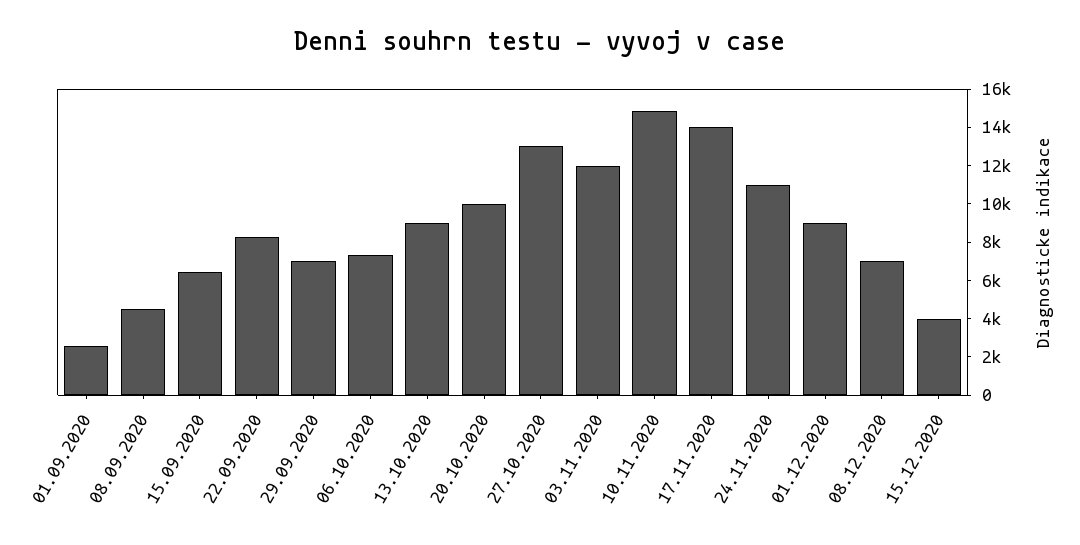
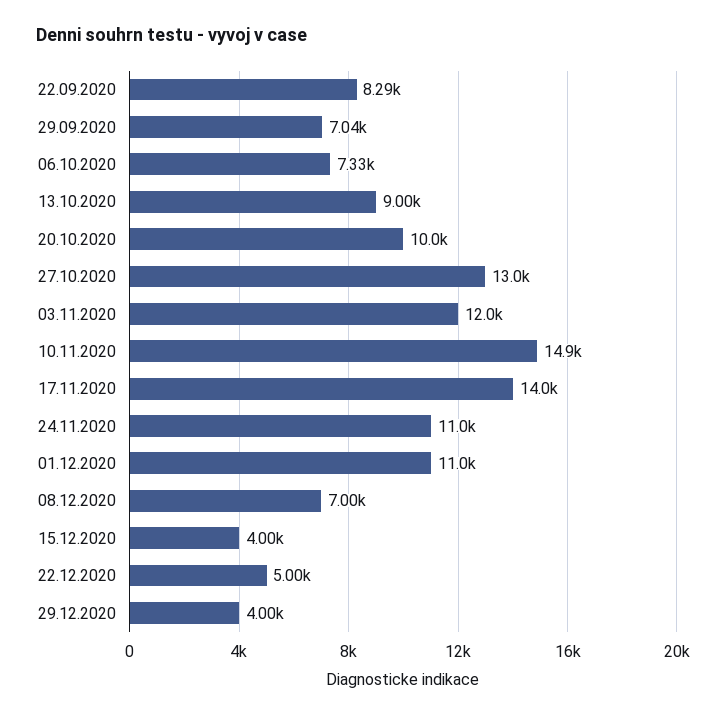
01.09.2020: 2500 -> none
08.09.2020: 4500 -> none
15.09.2020: 6500 -> none
01.12.2020: 9000 -> 11000
22.12.2020: none -> 5000
29.12.2020: none -> 4000

